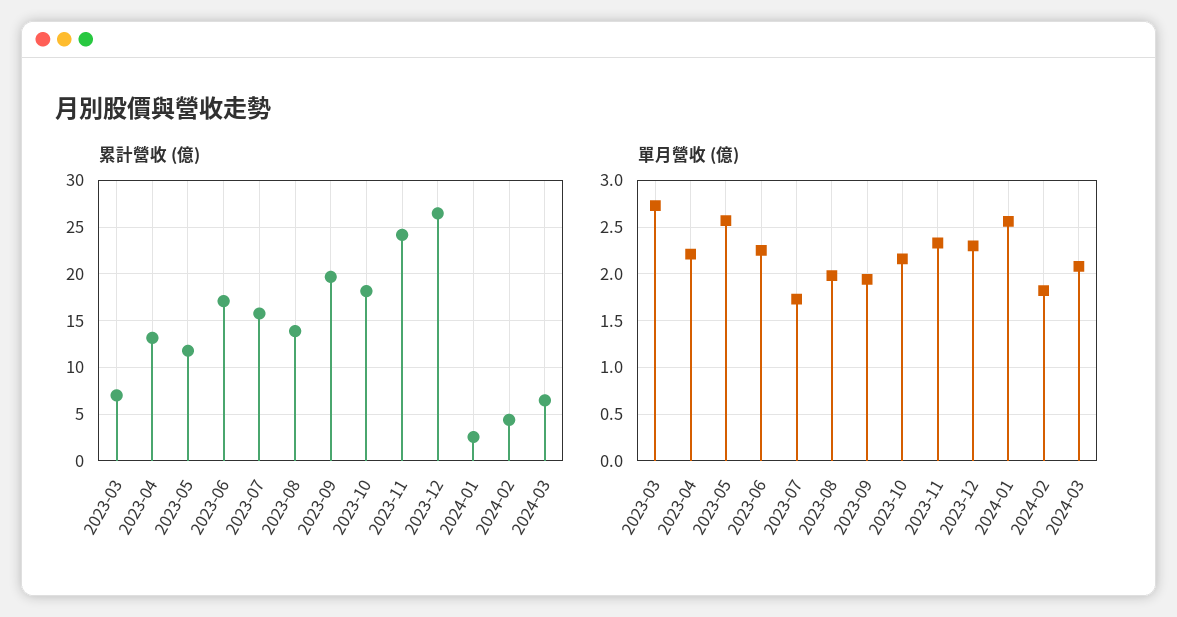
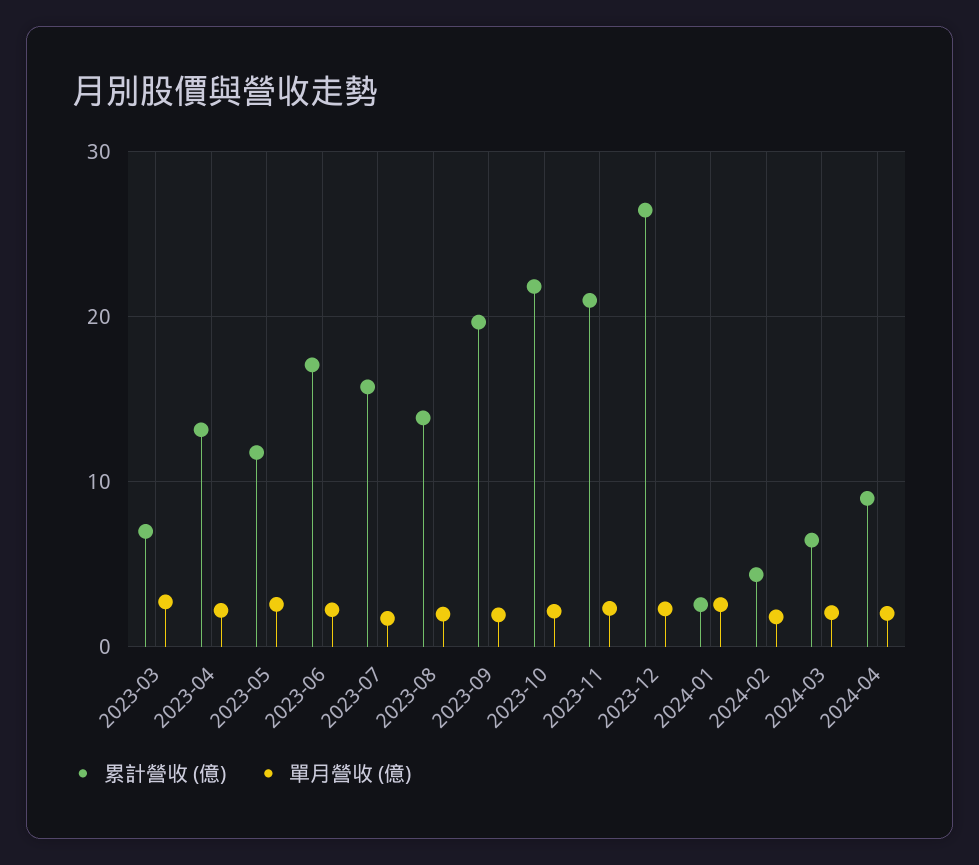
累計營收 (億), 2023-10: 18 -> 22
累計營收 (億), 2023-11: 24 -> 21
累計營收 (億), 2024-04: none -> 9
單月營收 (億), 2024-04: none -> 2

